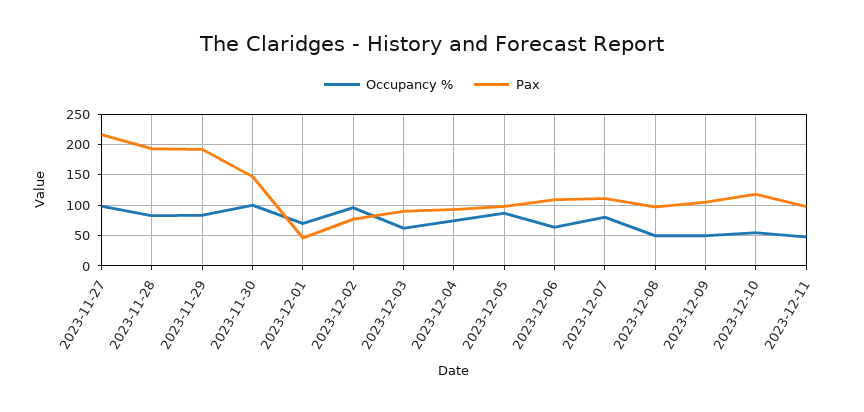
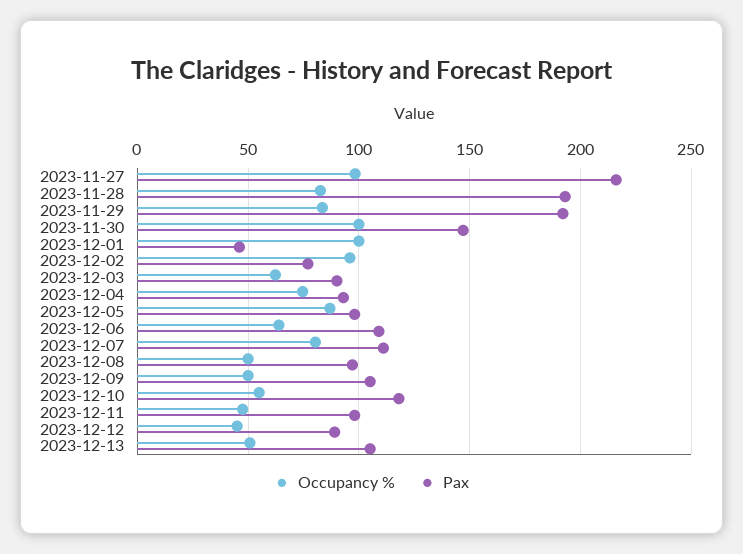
Occupancy %, 2023-12-01: 70 -> 100
Occupancy %, 2023-12-12: none -> 45
Pax, 2023-12-12: none -> 90
Occupancy %, 2023-12-13: none -> 50
Pax, 2023-12-13: none -> 105

